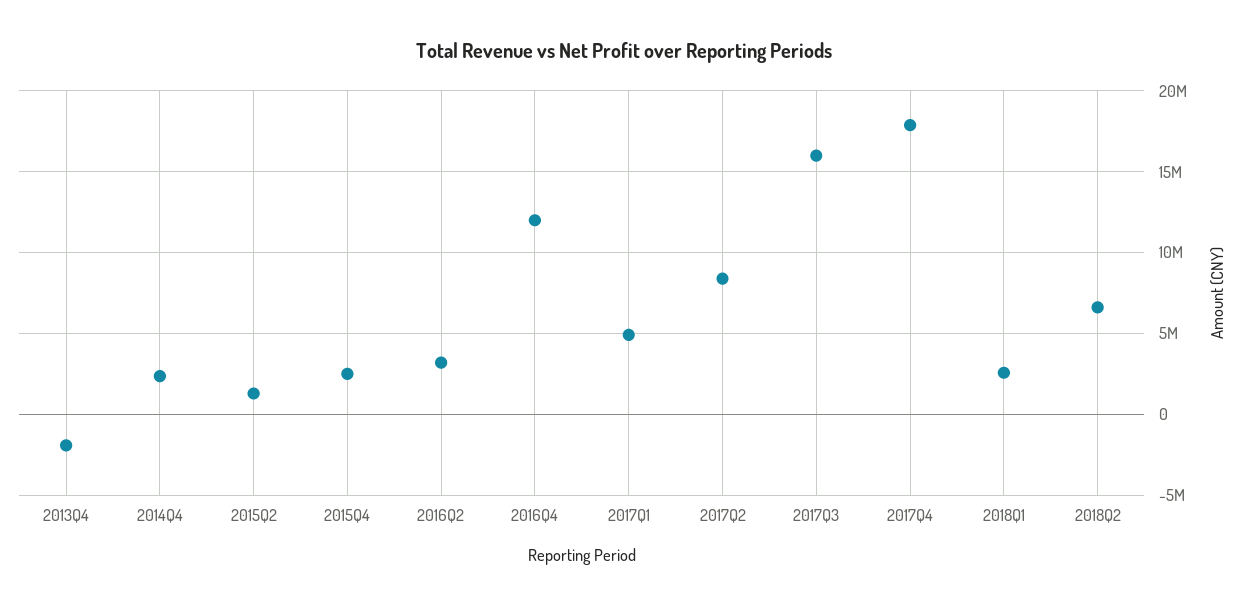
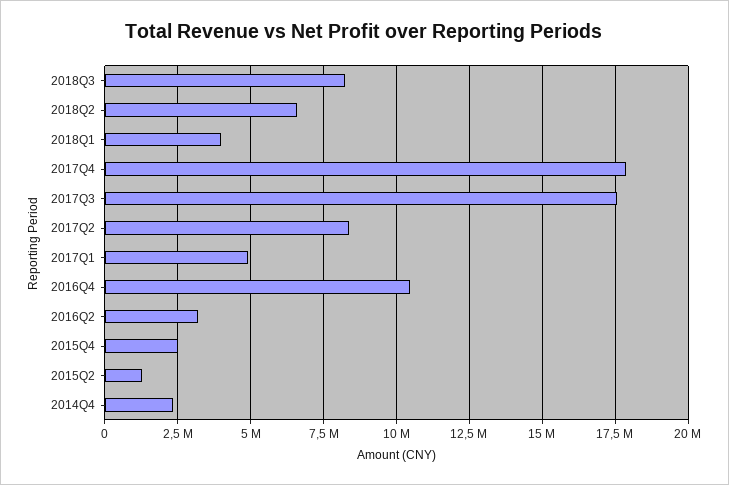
2013Q4: -2000000 -> none
2016Q4: 12000000 -> 10500000
2017Q3: 16000000 -> 17500000
2018Q1: 2500000 -> 4000000
2018Q3: none -> 8250000

